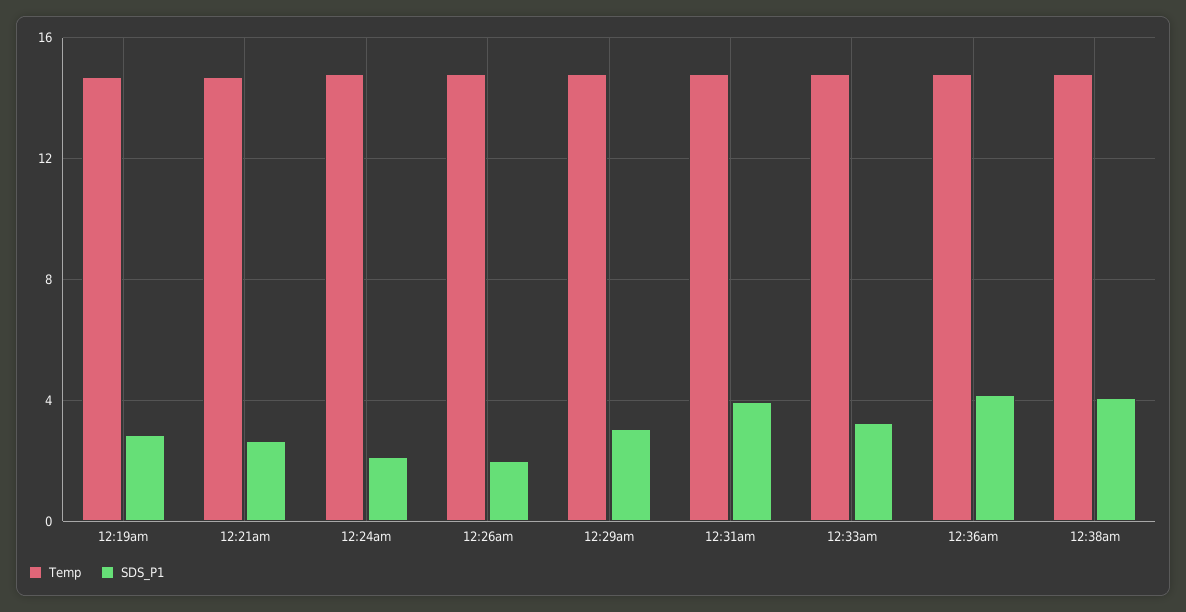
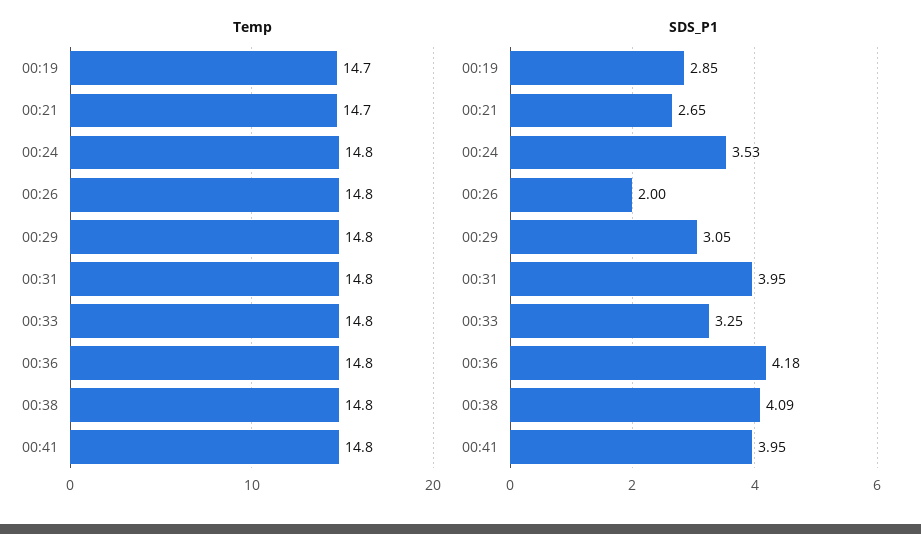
SDS_P1, 12:24am: 2 -> 3.53
Temp, 00:41: none -> 14.8
SDS_P1, 00:41: none -> 3.95

